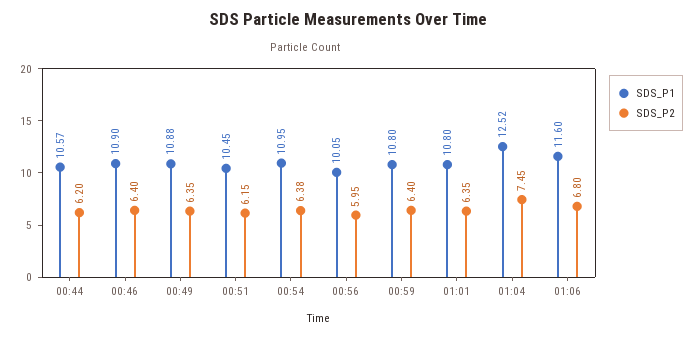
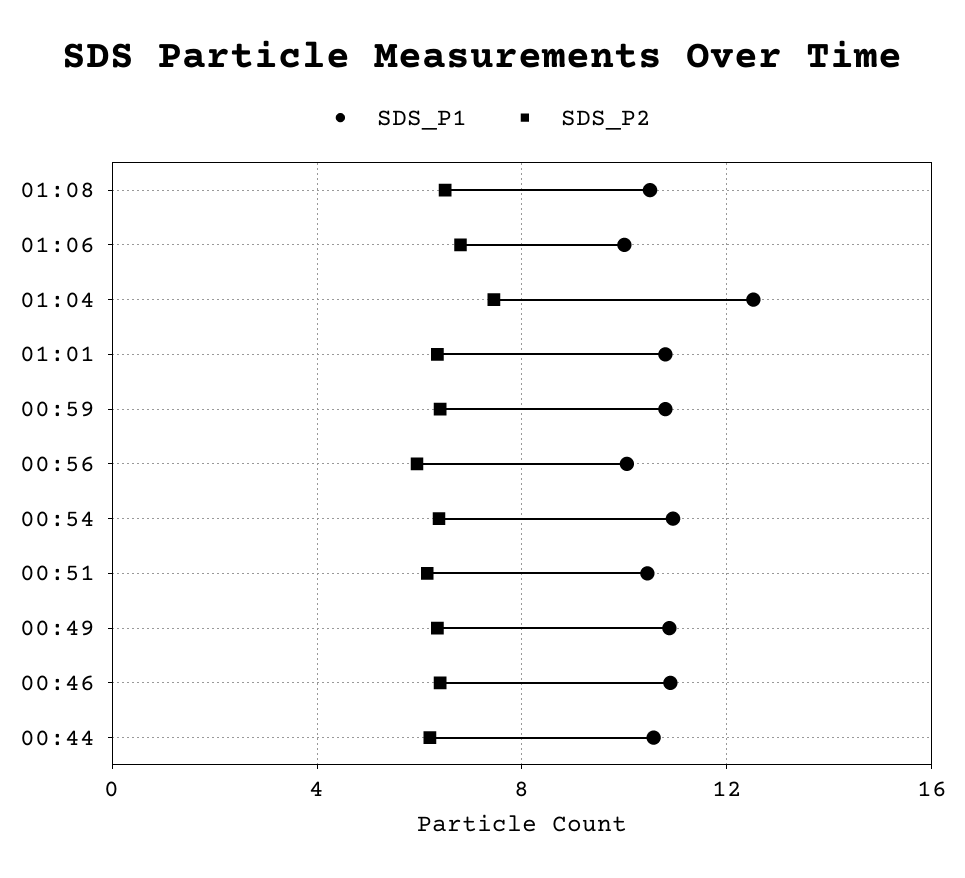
SDS_P1, 01:06: 11.6 -> 10
SDS_P1, 01:08: none -> 10.5
SDS_P2, 01:08: none -> 6.5

